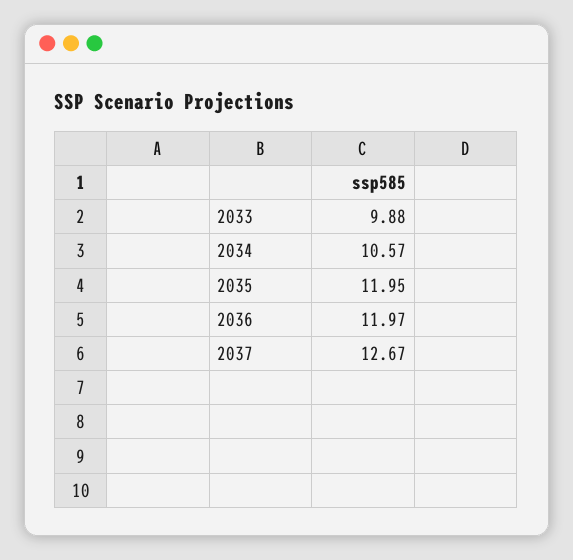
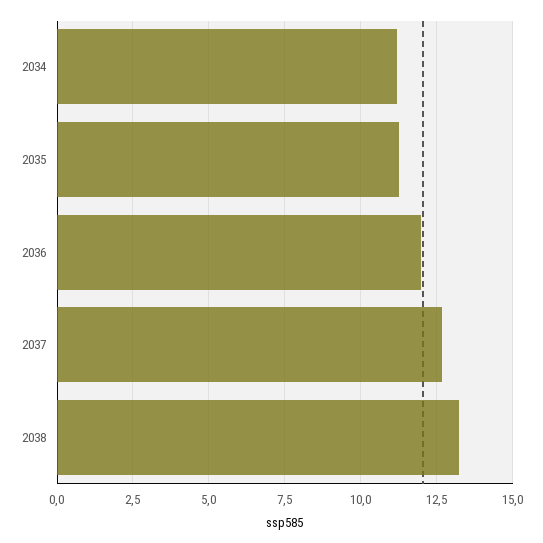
2033: 9.88 -> none
2034: 10.57 -> 11.25
2035: 11.95 -> 11.25
2038: none -> 13.25

